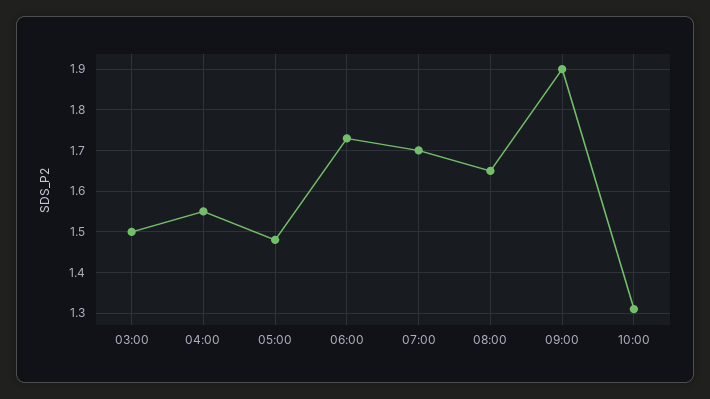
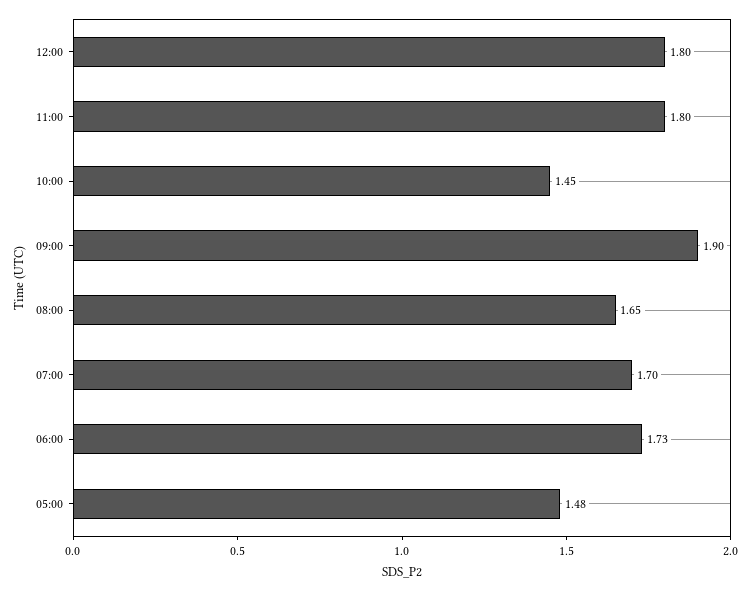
03:00: 1.5 -> none
04:00: 1.55 -> none
10:00: 1.3 -> 1.45
12:00: none -> 1.8
11:00: none -> 1.8

